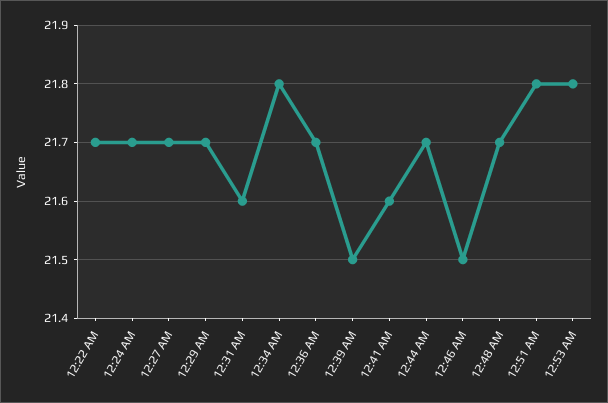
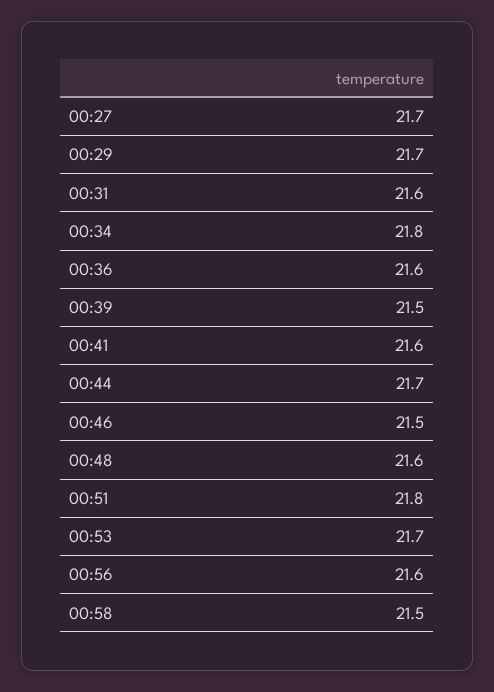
12:22 AM: 21.7 -> none
12:24 AM: 21.7 -> none
12:36 AM: 21.7 -> 21.6
12:48 AM: 21.7 -> 21.6
12:53 AM: 21.8 -> 21.7
00:56: none -> 21.6
00:58: none -> 21.5

